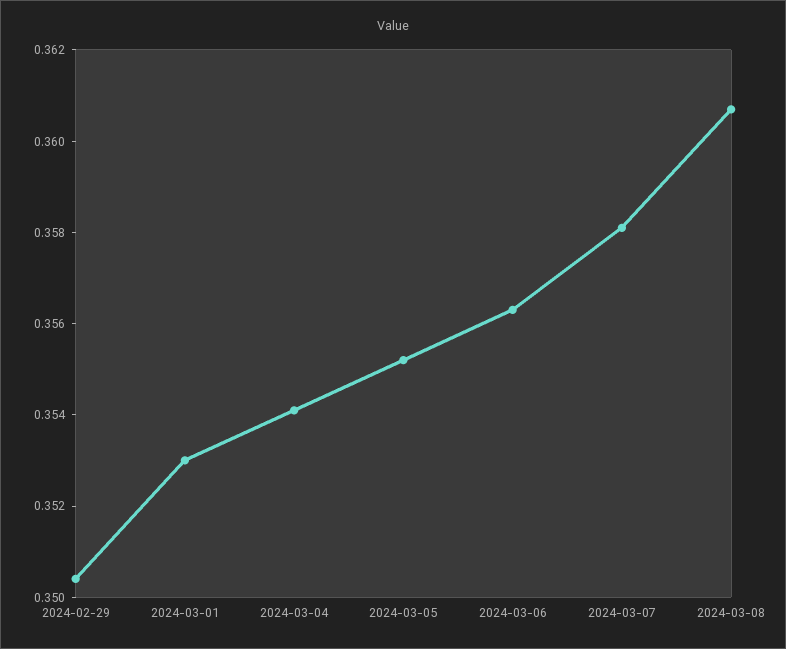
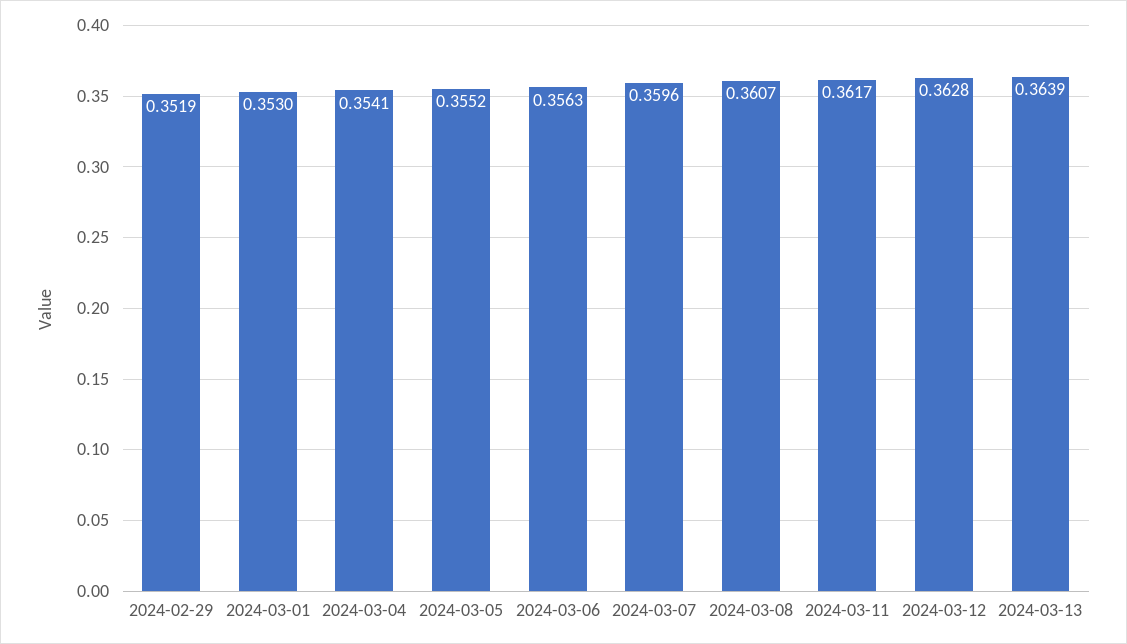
2024-02-29: 0.3505 -> 0.3519
2024-03-07: 0.358 -> 0.3596
2024-03-11: none -> 0.3617
2024-03-12: none -> 0.3628
2024-03-13: none -> 0.3639

